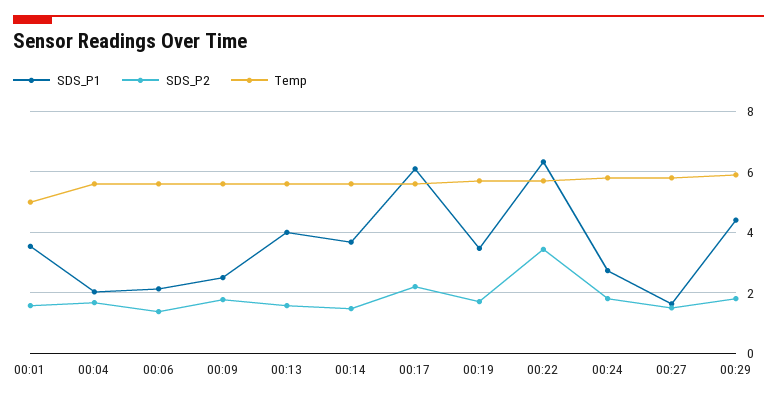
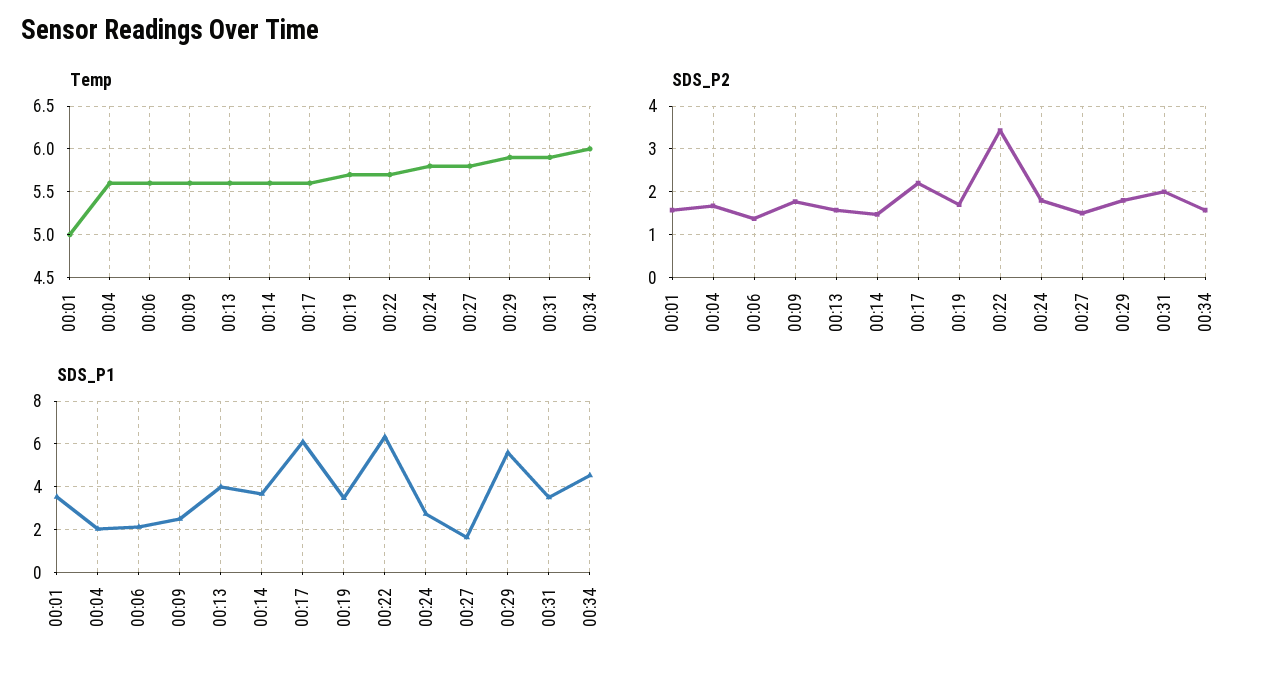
SDS_P1, 00:29: 4.4 -> 5.5
Temp, 00:31: none -> 5.9
Temp, 00:34: none -> 6
SDS_P2, 00:31: none -> 2
SDS_P2, 00:34: none -> 1.6
SDS_P1, 00:31: none -> 3.5
SDS_P1, 00:34: none -> 4.5

